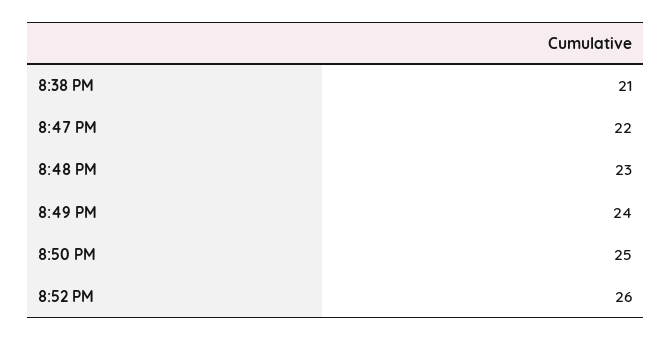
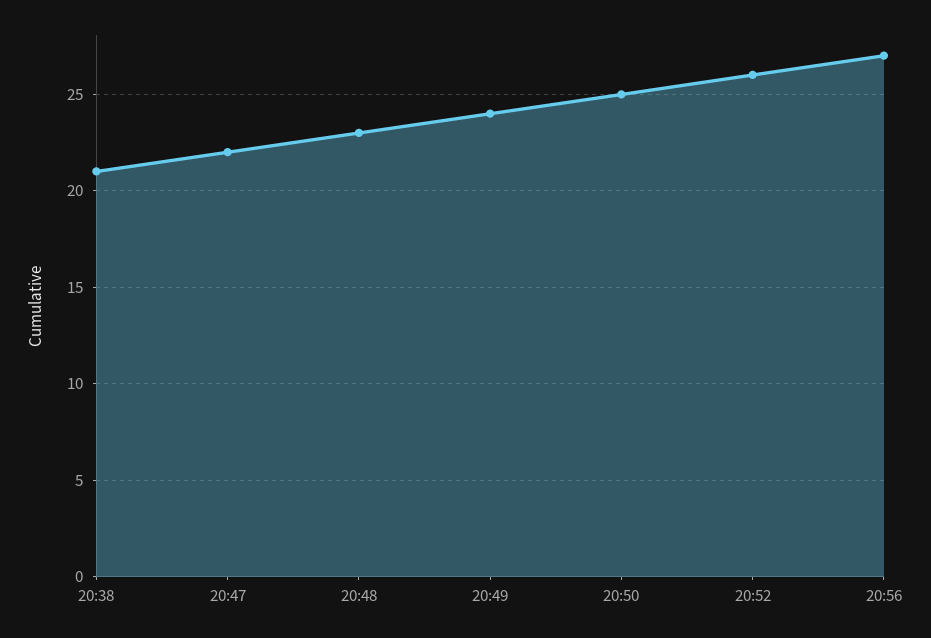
20:56: none -> 27

